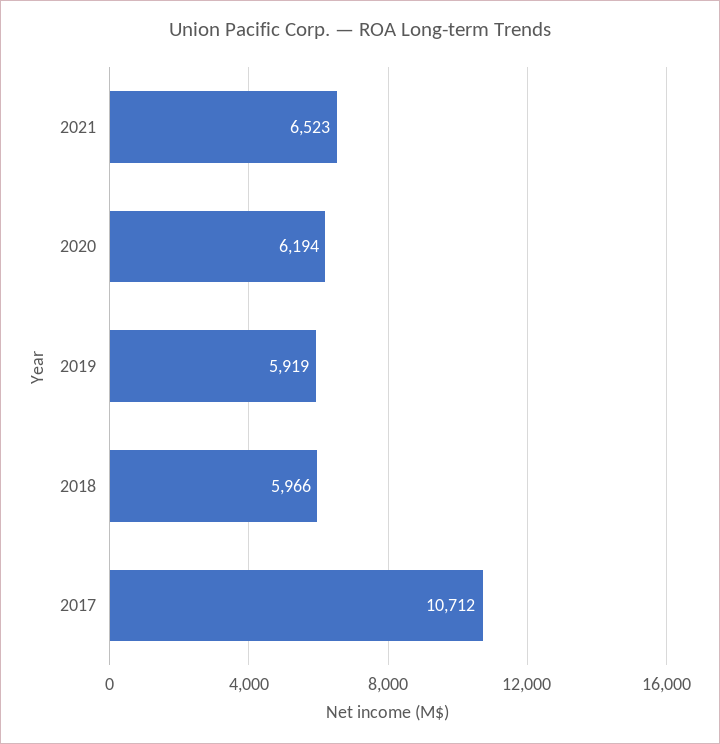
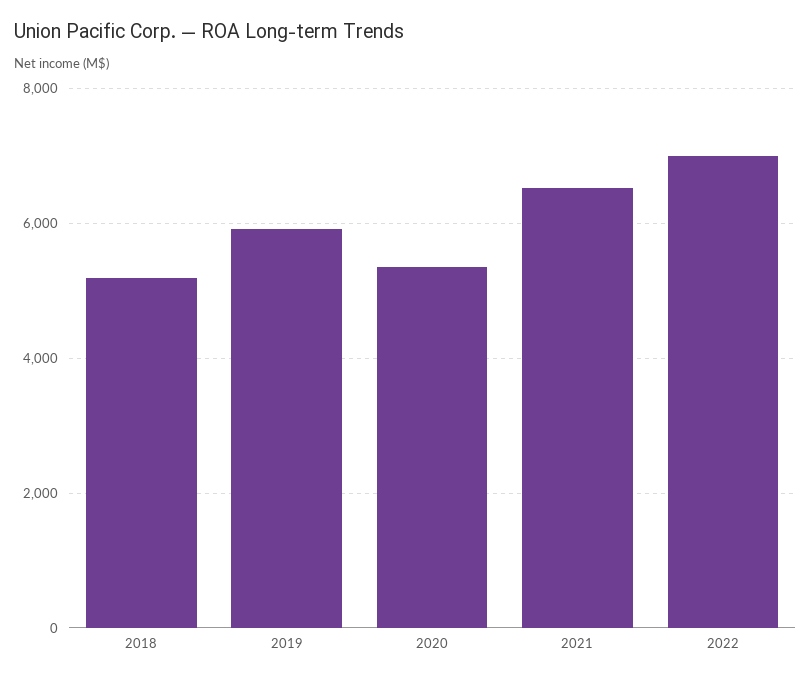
2020: 6194 -> 5400
2018: 5966 -> 5200
2017: 10712 -> none
2022: none -> 7000

